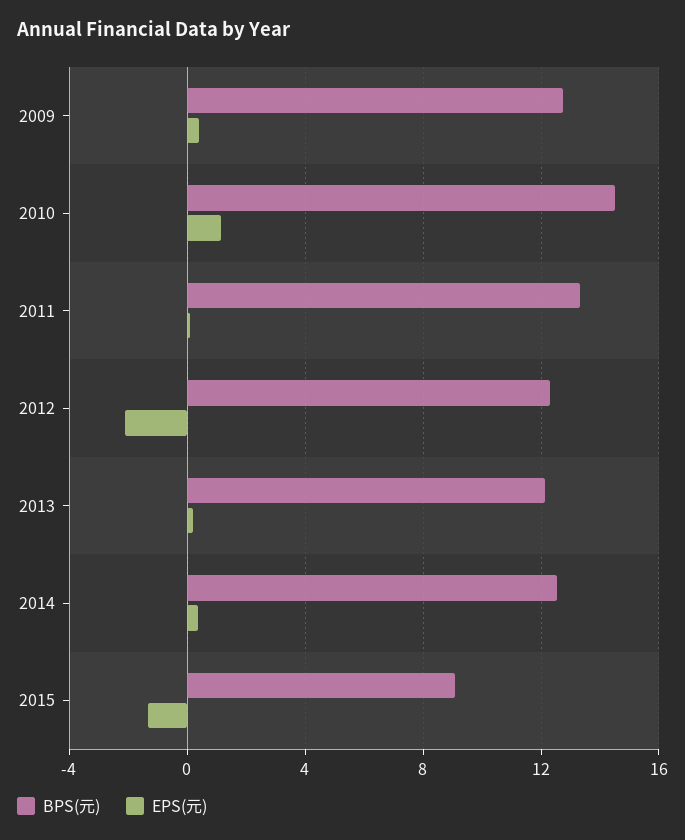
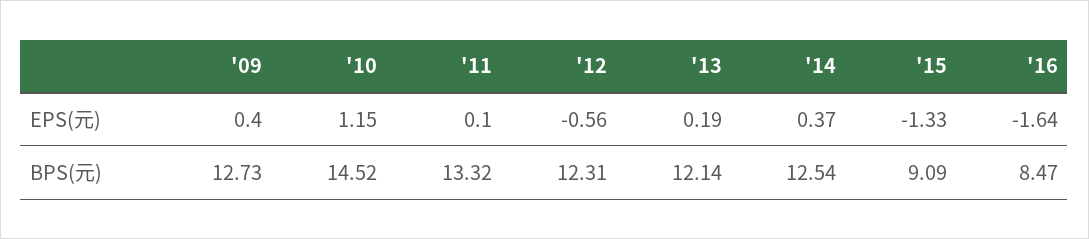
EPS(元), 2012: -2 -> -0.56
EPS(元), '16: none -> -1.64
BPS(元), '16: none -> 8.47

